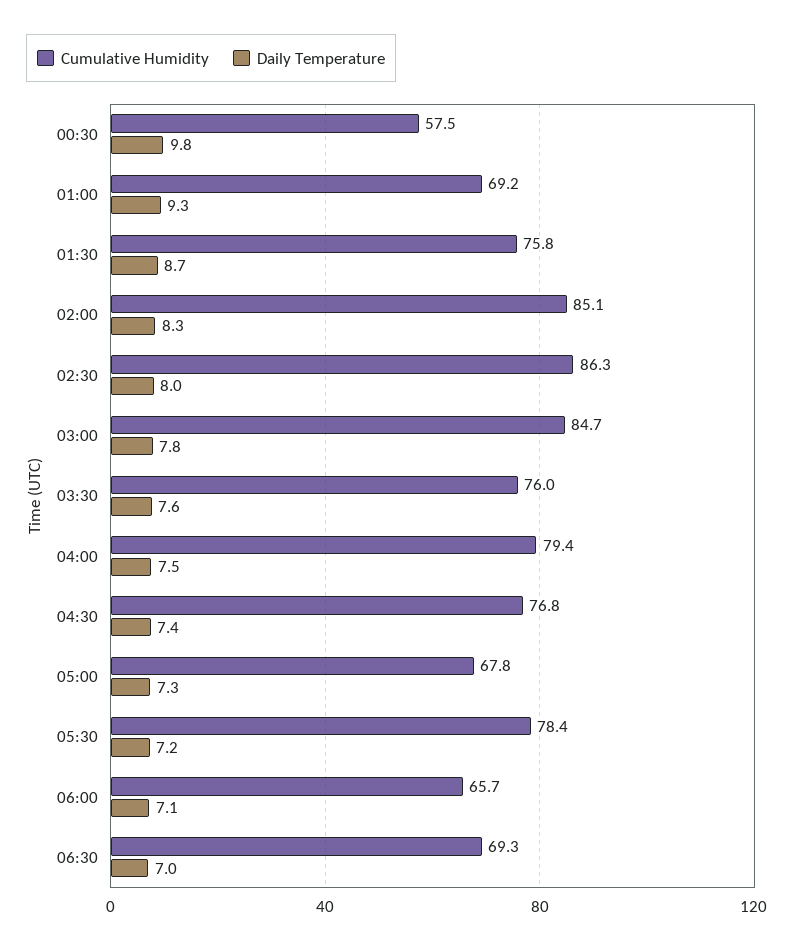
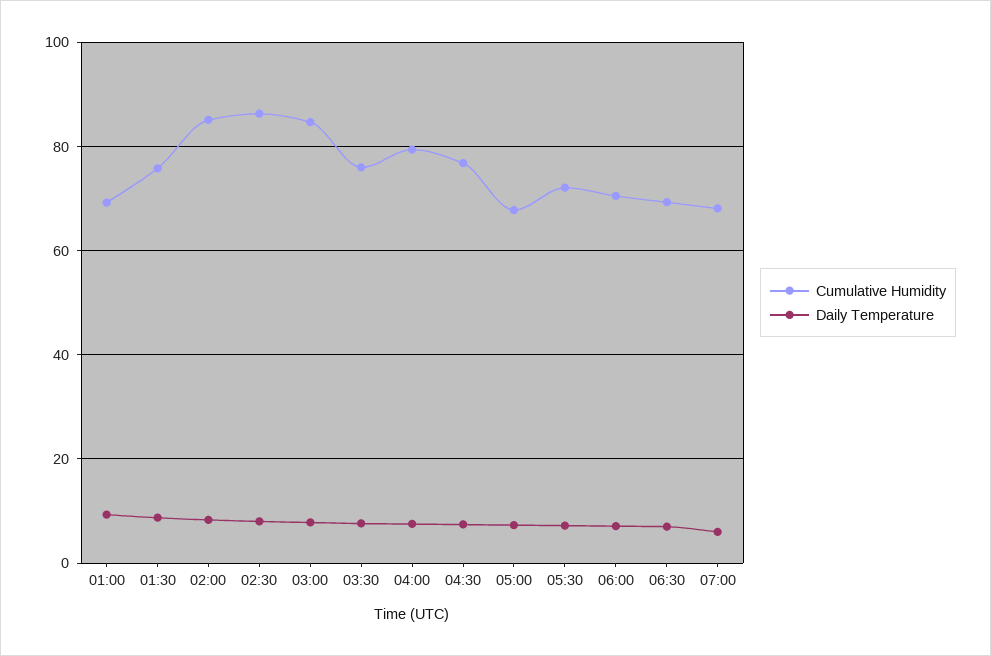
Cumulative Humidity, 00:30: 57.5 -> none
Daily Temperature, 00:30: 9.8 -> none
Cumulative Humidity, 05:30: 78.4 -> 72
Cumulative Humidity, 06:00: 65.7 -> 70
Cumulative Humidity, 07:00: none -> 68
Daily Temperature, 07:00: none -> 6

